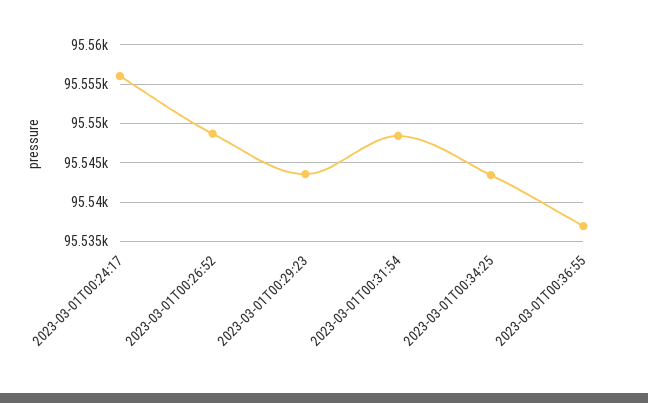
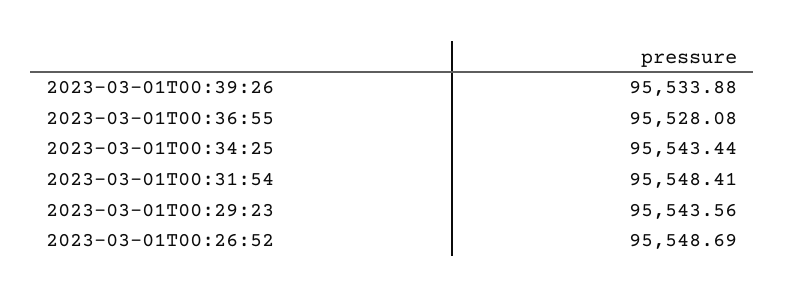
2023-03-01T00:24:17: 95556 -> none
2023-03-01T00:36:55: 95537 -> 95528.08
2023-03-01T00:39:26: none -> 95533.88

